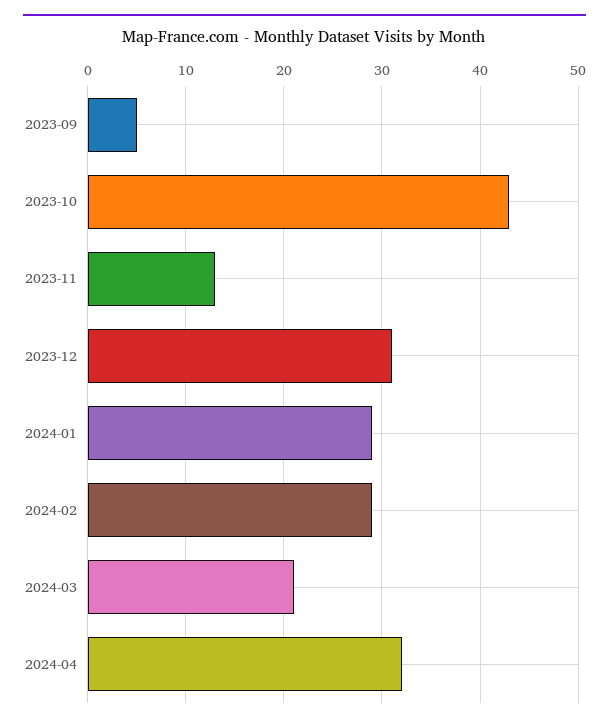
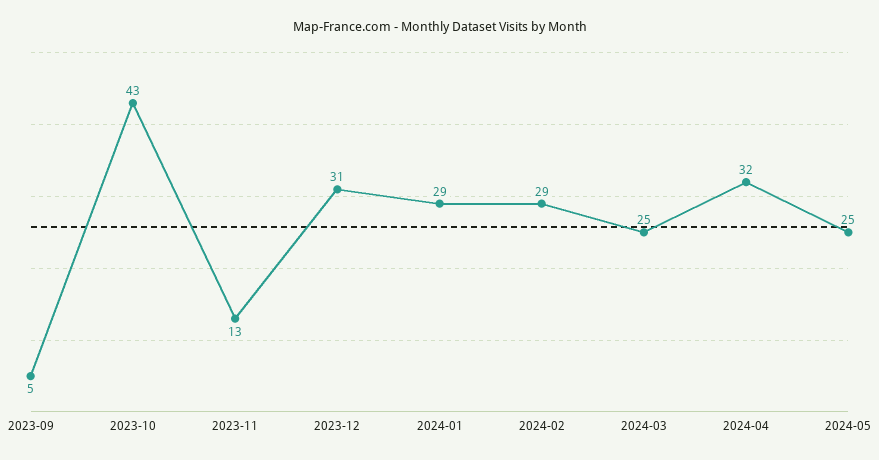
2024-03: 21 -> 25
2024-05: none -> 25

